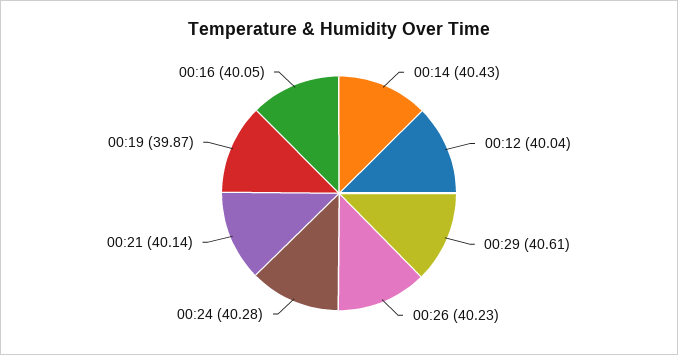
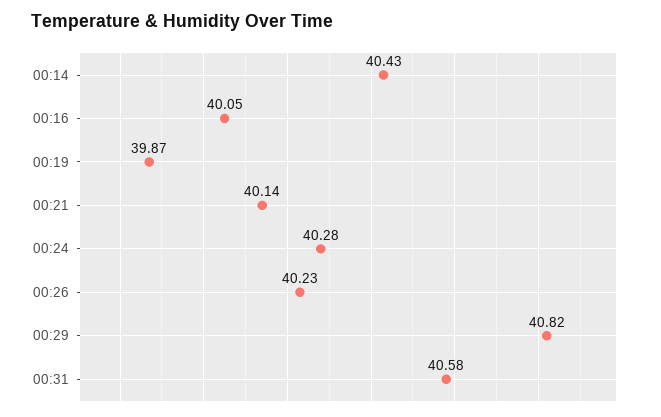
00:12: 40.04 -> none
00:29: 40.61 -> 40.82
00:31: none -> 40.58

